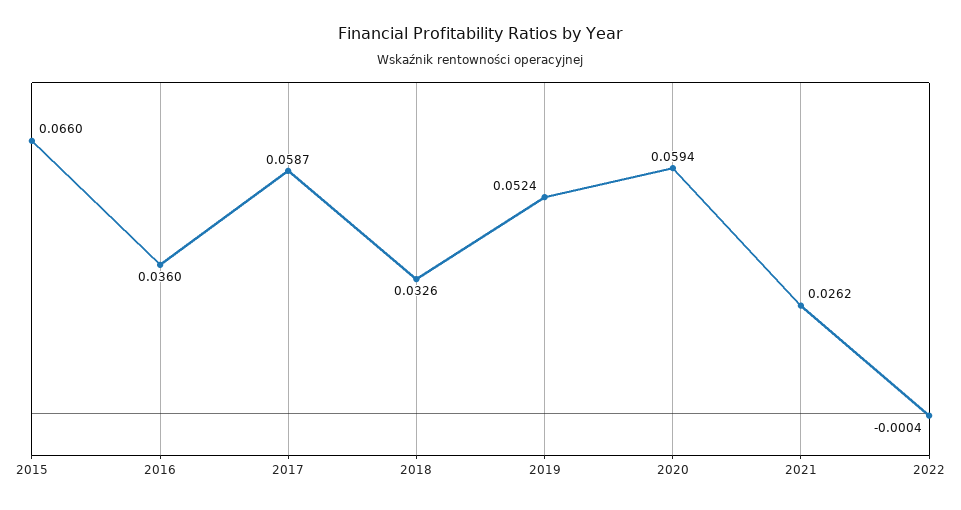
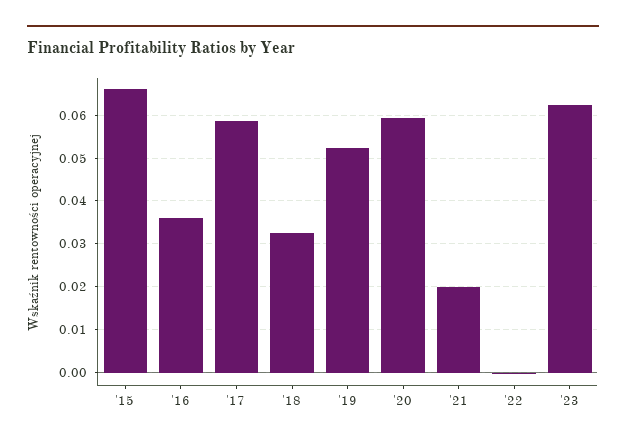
2021: 0.0262 -> 0.02
'23: none -> 0.062

